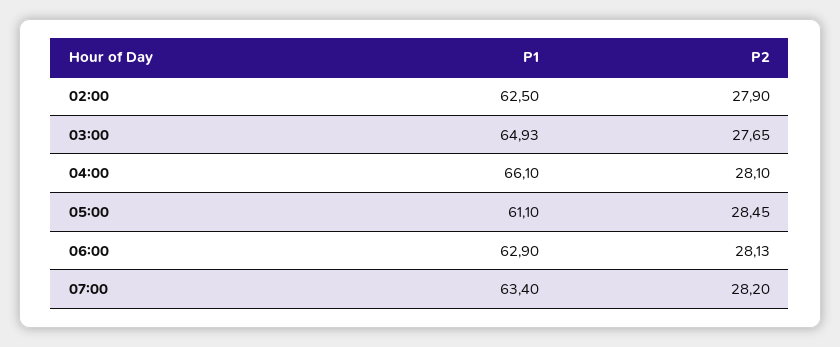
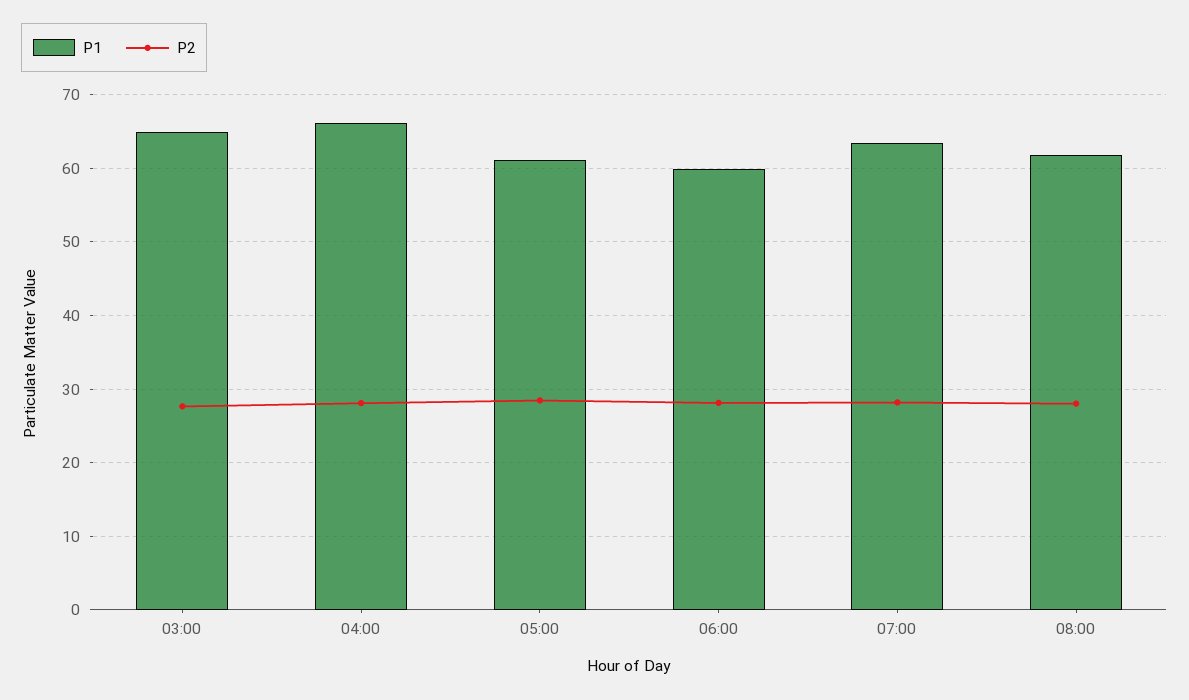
P1, 02:00: 62.5 -> none
P2, 02:00: 27.9 -> none
P1, 06:00: 62.9 -> 60
P1, 08:00: none -> 62
P2, 08:00: none -> 28

